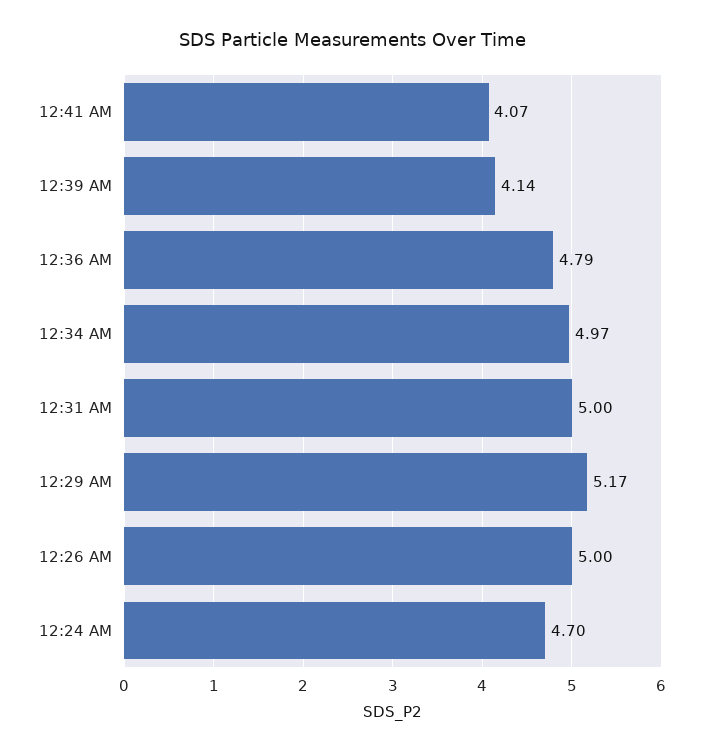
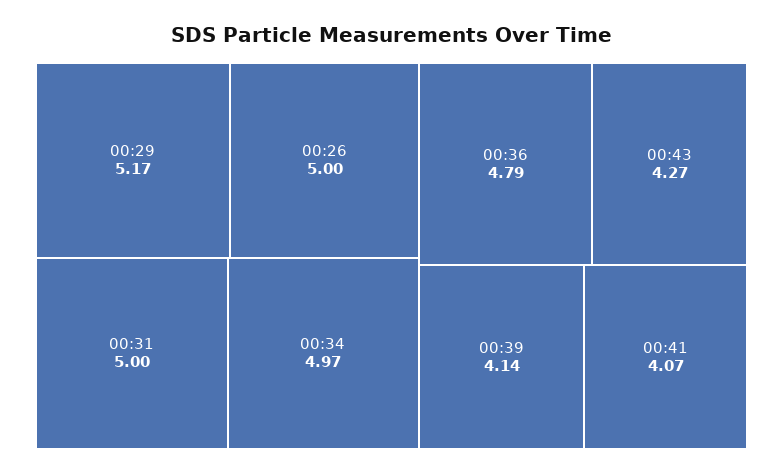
12:24 AM: 4.7 -> none
00:43: none -> 4.27

